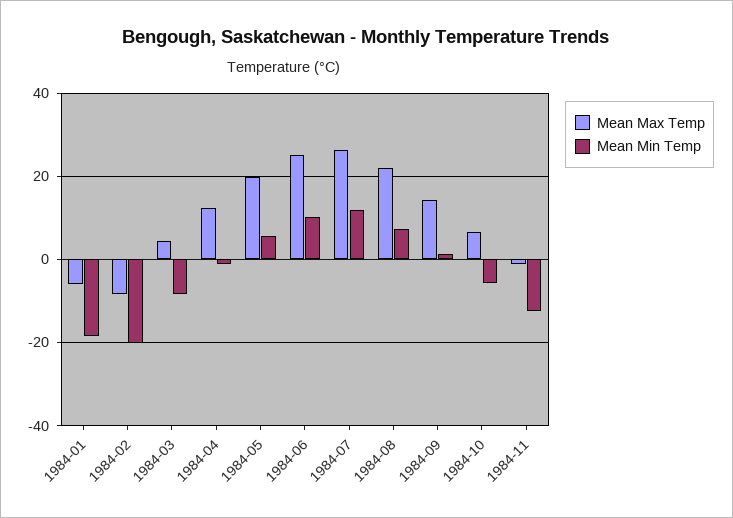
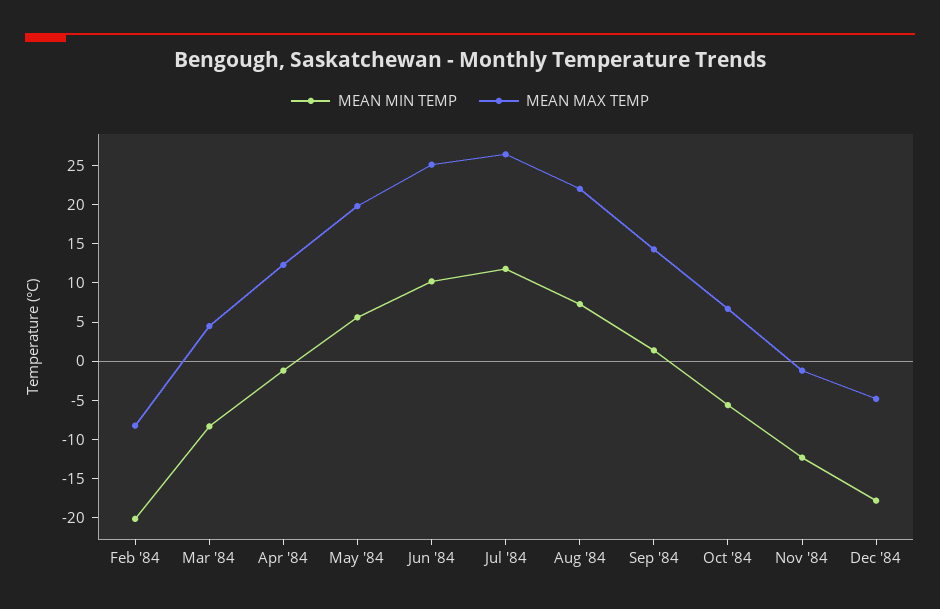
Mean Max Temp, 1984-01: -6 -> none
Mean Min Temp, 1984-01: -18 -> none
Mean Min Temp, Dec '84: none -> -17.5
Mean Max Temp, Dec '84: none -> -5

